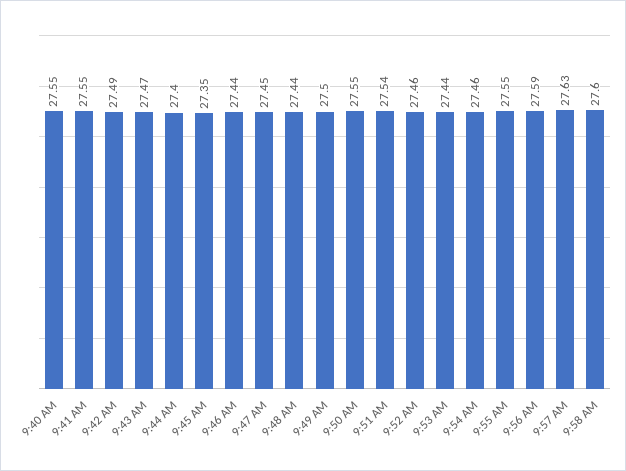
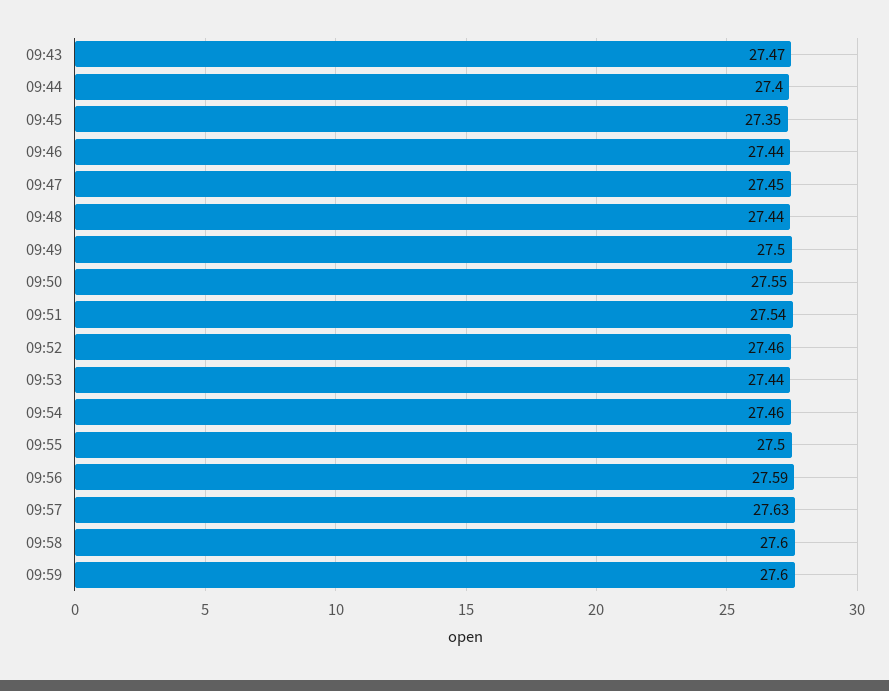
9:40 AM: 27.55 -> none
9:41 AM: 27.55 -> none
9:42 AM: 27.49 -> none
9:55 AM: 27.55 -> 27.5
09:59: none -> 27.6

